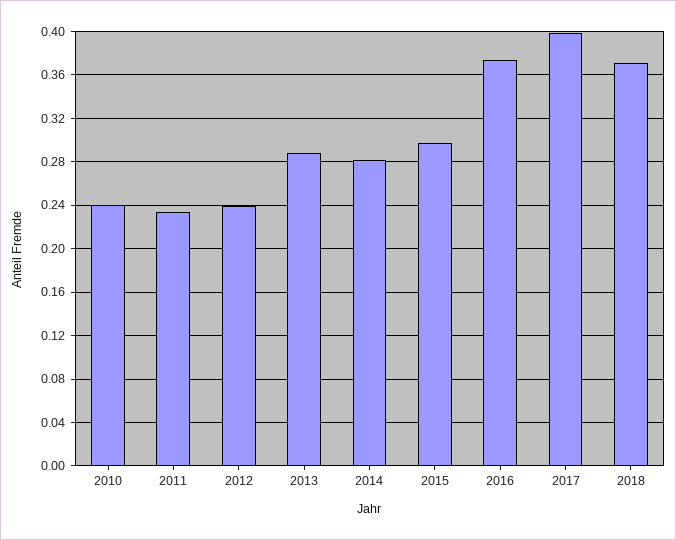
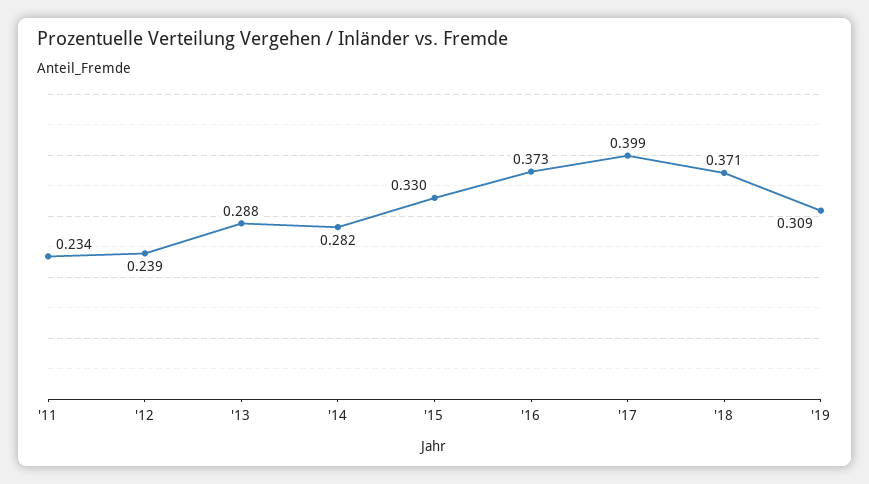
2010: 0.24 -> none
2015: 0.3 -> 0.33
'19: none -> 0.309

